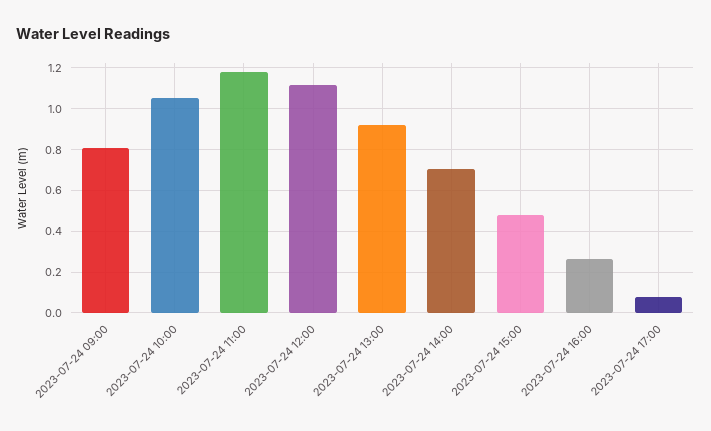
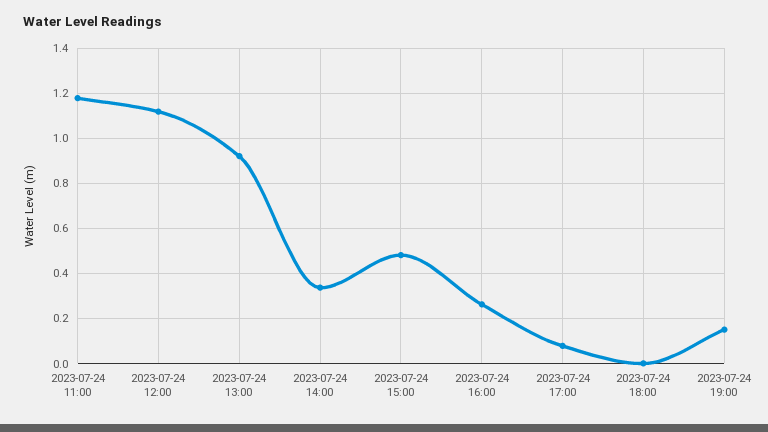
2023-07-24 09:00: 0.8 -> none
2023-07-24 10:00: 1.05 -> none
2023-07-24 14:00: 0.7 -> 0.35
2023-07-24 18:00: none -> 0
2023-07-24 19:00: none -> 0.15

